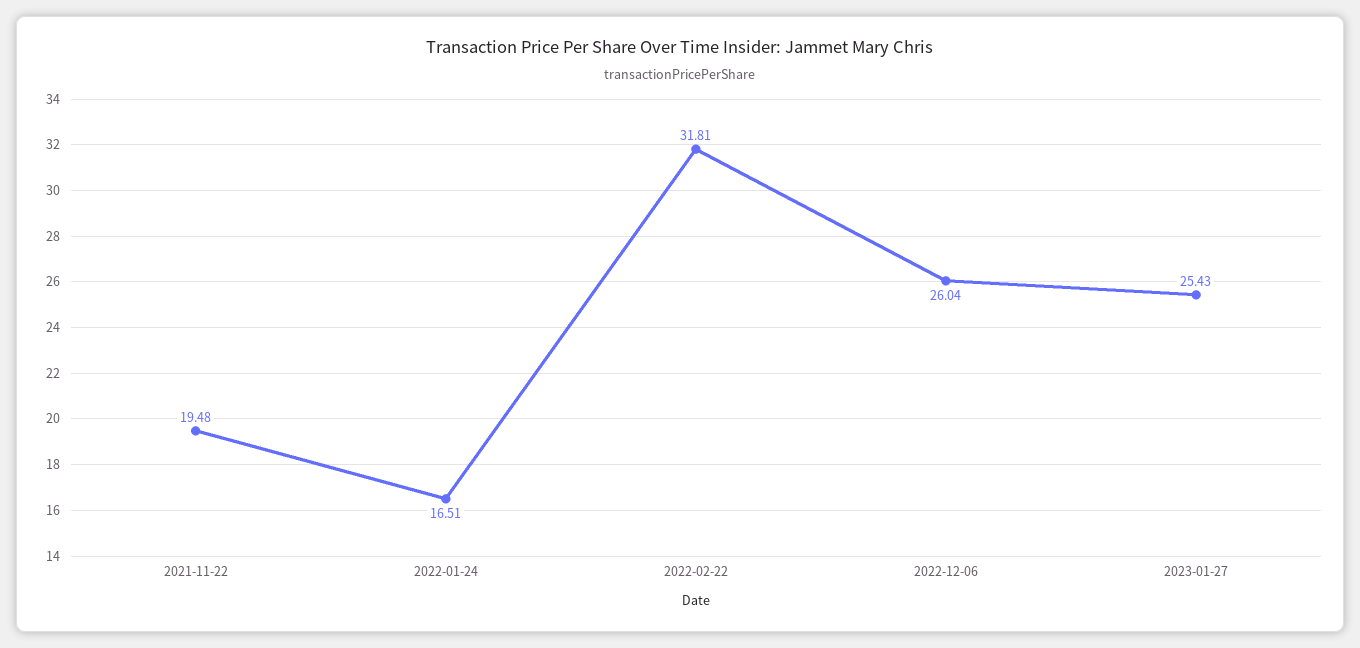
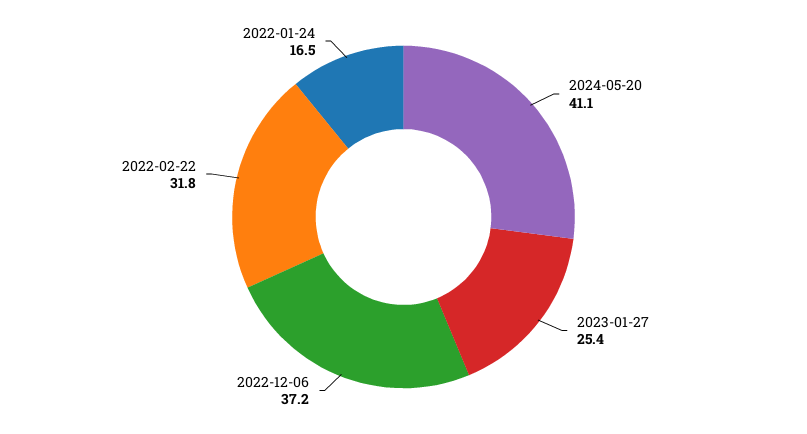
2021-11-22: 19.48 -> none
2022-12-06: 26.04 -> 37.2
2024-05-20: none -> 41.1

